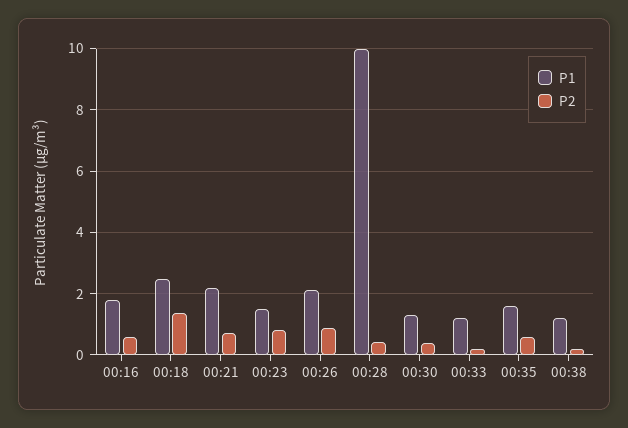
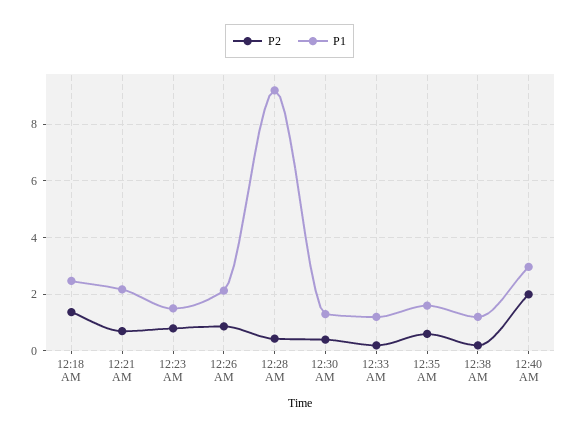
P1, 00:16: 1.8 -> none
P2, 00:16: 0.6 -> none
P1, 00:28: 10 -> 9.25
P2, 12:40 AM: none -> 2
P1, 12:40 AM: none -> 3

